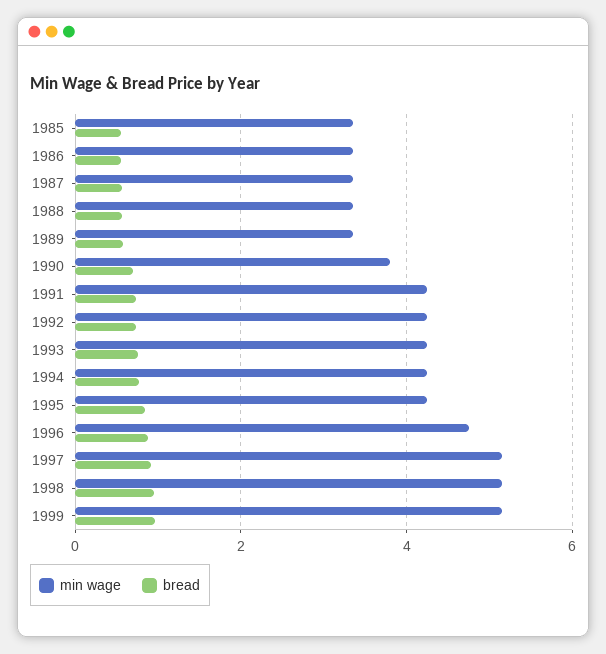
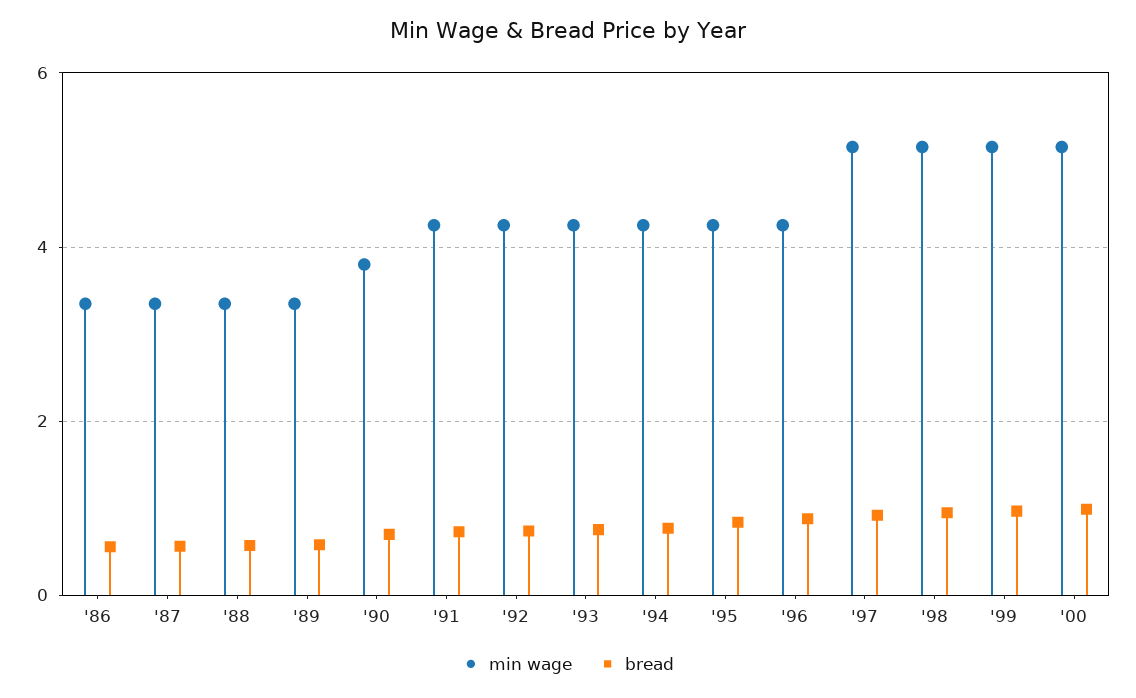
min wage, 1985: 3.4 -> none
bread, 1985: 0.6 -> none
min wage, 1996: 4.8 -> 4.2
min wage, '00: none -> 5.2
bread, '00: none -> 1

